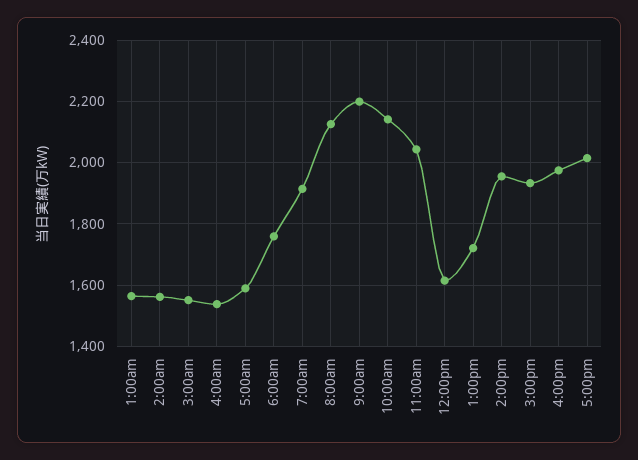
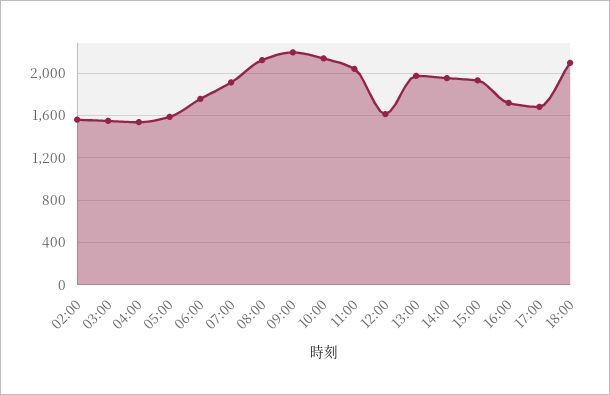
1:00am: 1560 -> none
1:00pm: 1720 -> 2000
4:00pm: 1980 -> 1700
5:00pm: 2020 -> 1700
18:00: none -> 2100

